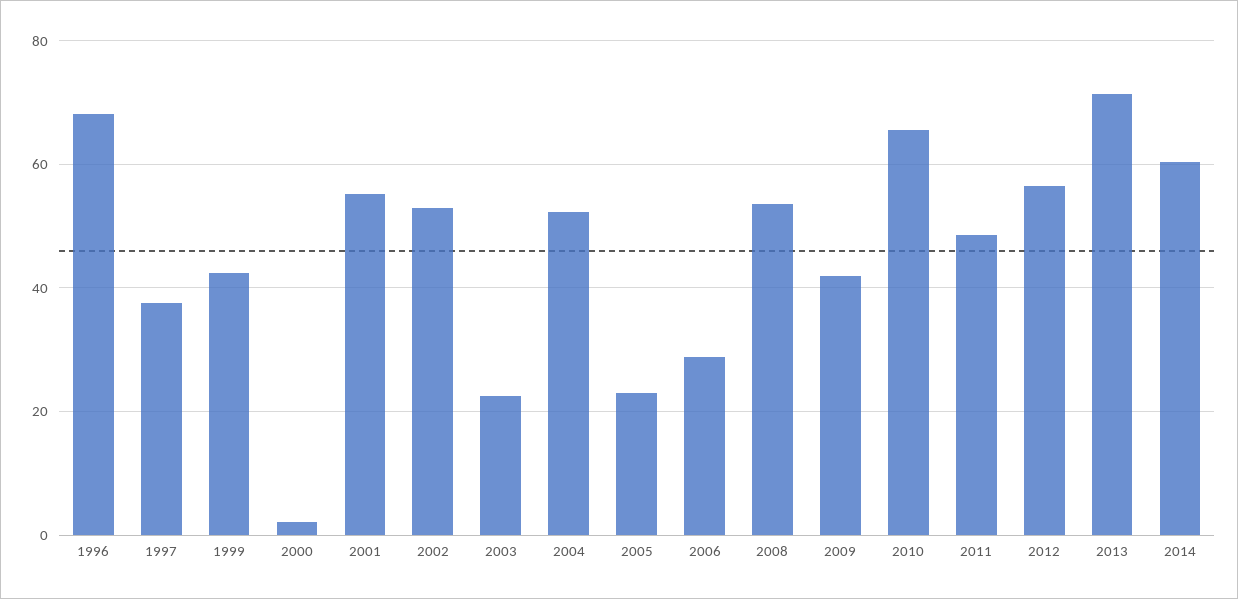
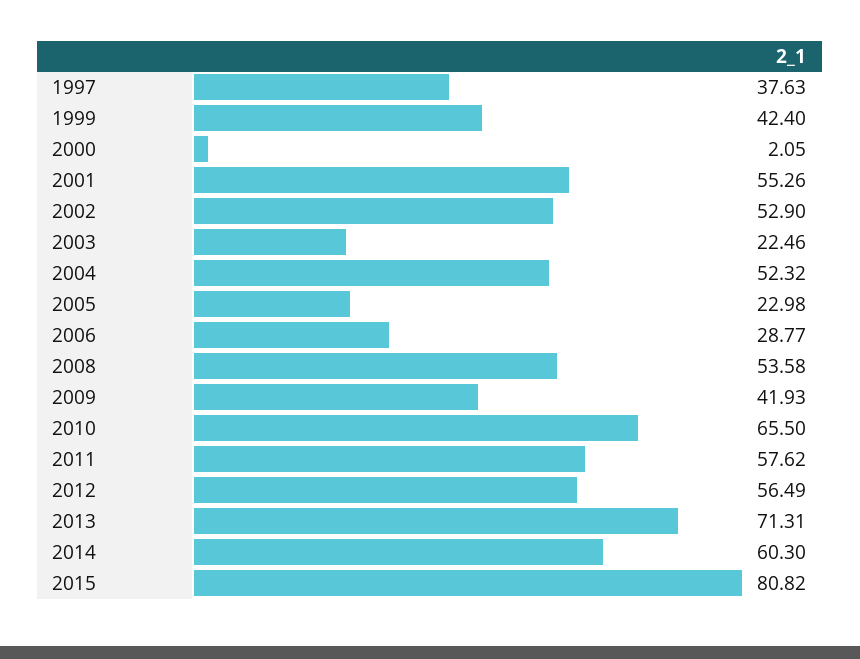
1996: 68 -> none
2011: 48 -> 57.62
2015: none -> 80.82

